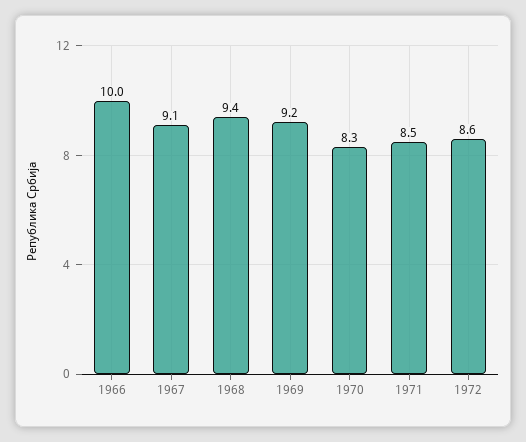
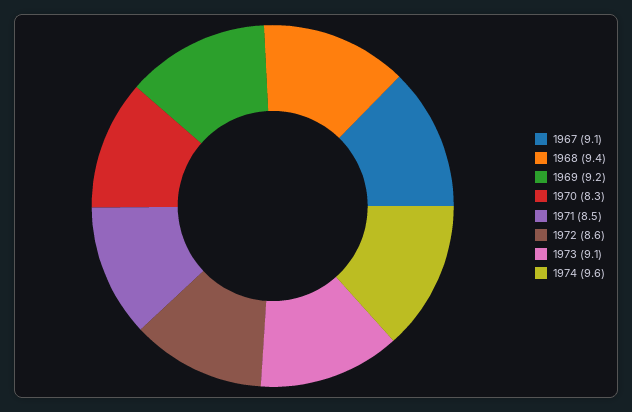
1966: 10 -> none
1973: none -> 9.1
1974: none -> 9.6

